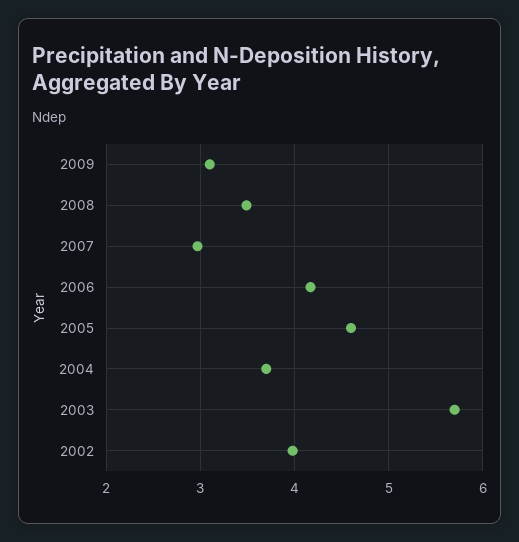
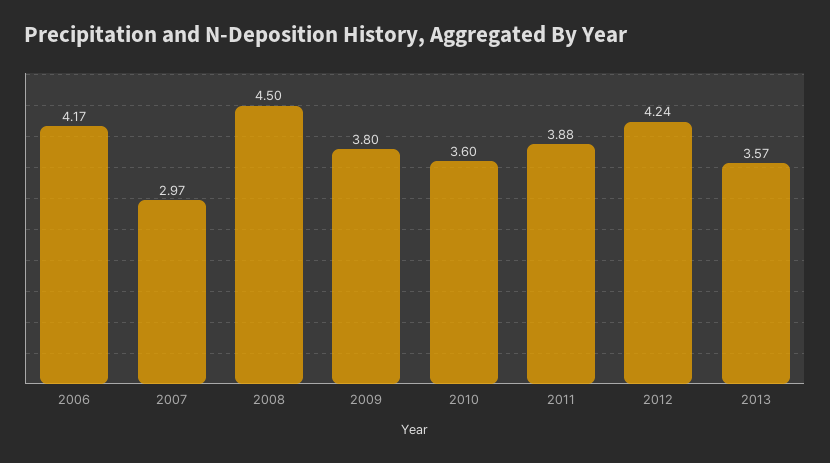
2009: 3.1 -> 3.8
2008: 3.5 -> 4.5
2005: 4.6 -> none
2004: 3.7 -> none
2003: 5.7 -> none
2002: 4 -> none
2010: none -> 3.6
2011: none -> 3.88
2012: none -> 4.24
2013: none -> 3.57

